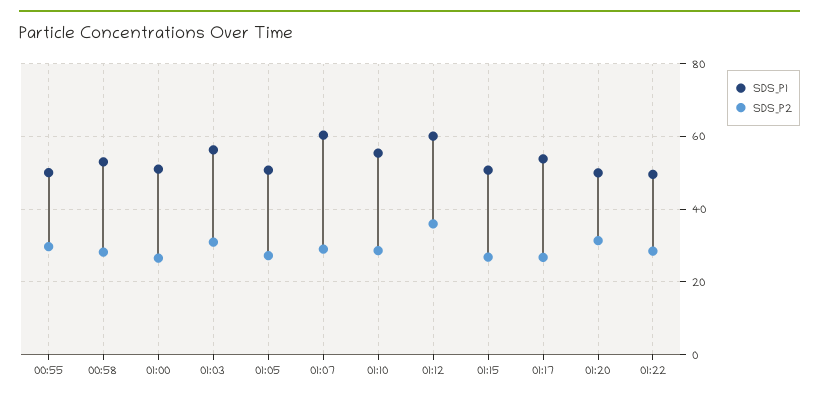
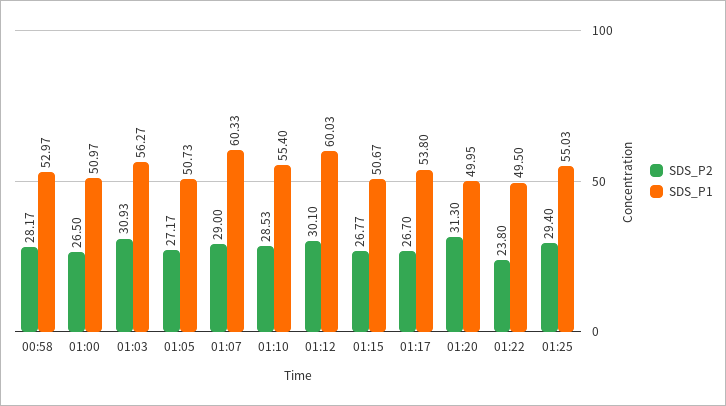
SDS_P1, 00:55: 50 -> none
SDS_P2, 00:55: 30 -> none
SDS_P2, 01:12: 36 -> 30.1
SDS_P2, 01:22: 28 -> 23.8
SDS_P2, 01:25: none -> 29.4
SDS_P1, 01:25: none -> 55.03

